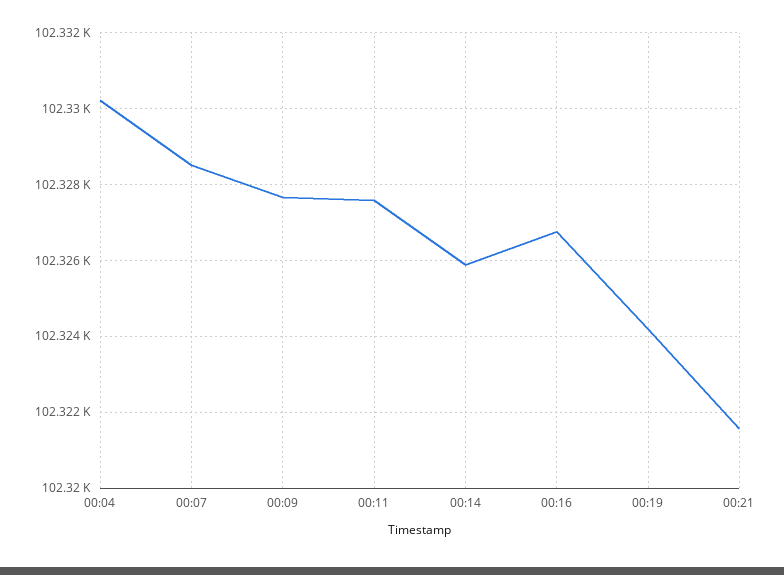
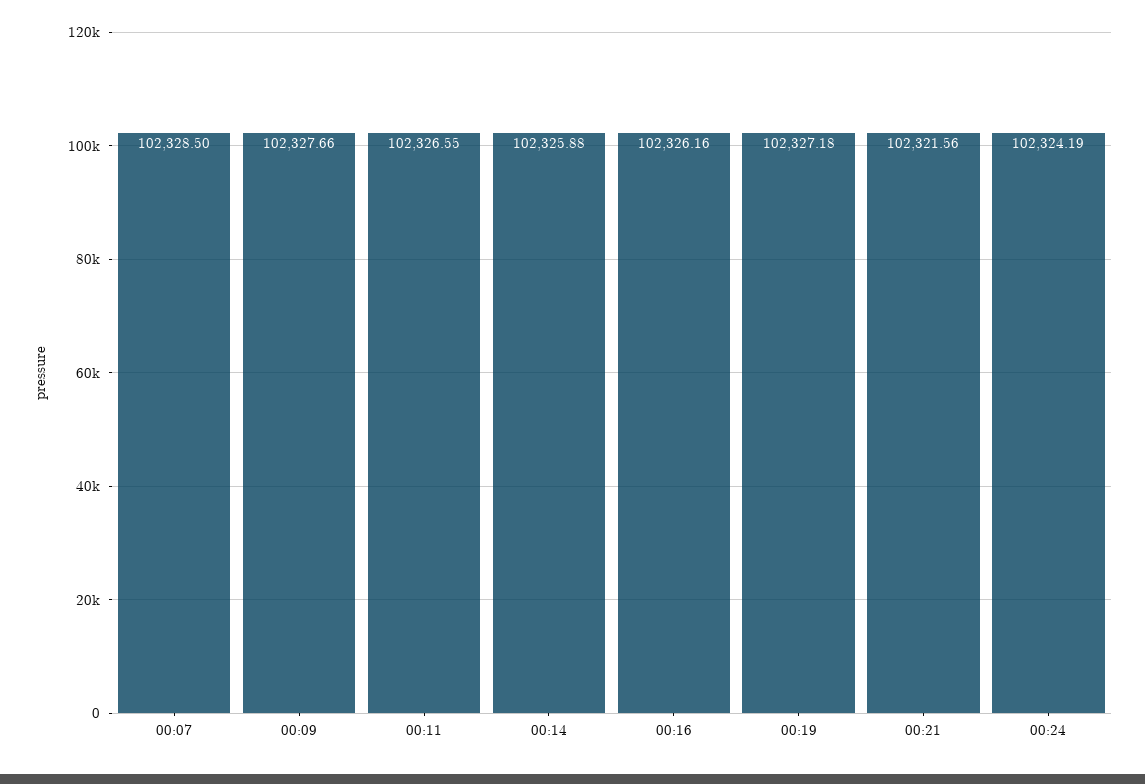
00:04: 102330.2 -> none
00:11: 102327.6 -> 102326.55
00:16: 102326.8 -> 102326.16
00:19: 102324.2 -> 102327.18
00:24: none -> 102324.19

